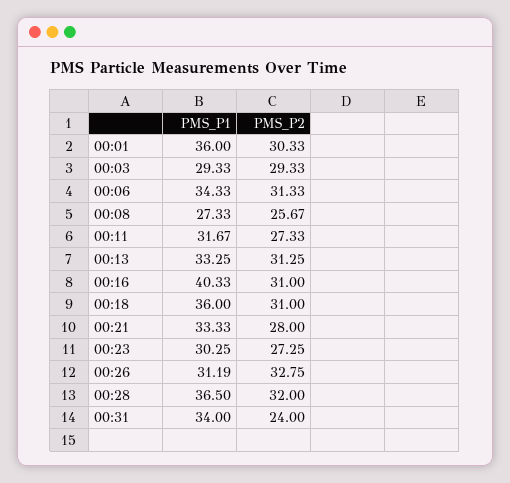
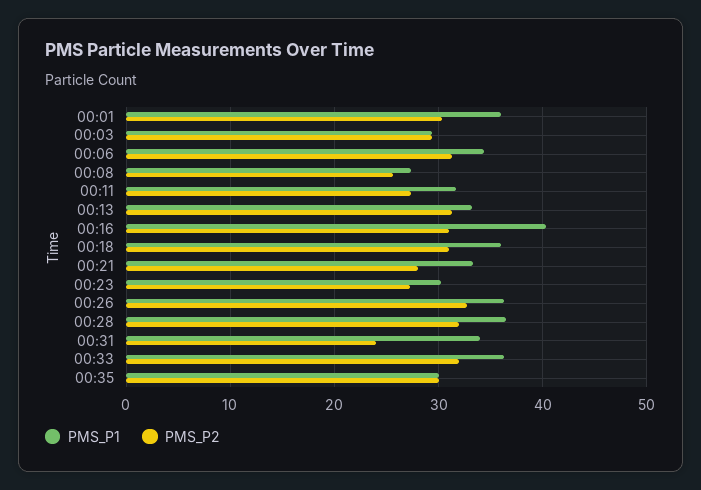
PMS_P1, 00:26: 31.19 -> 36
PMS_P1, 00:33: none -> 36
PMS_P2, 00:33: none -> 32
PMS_P1, 00:35: none -> 30
PMS_P2, 00:35: none -> 30

